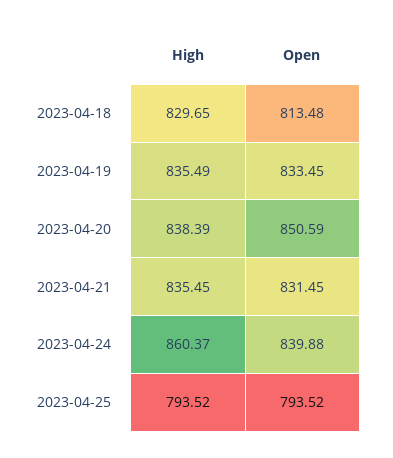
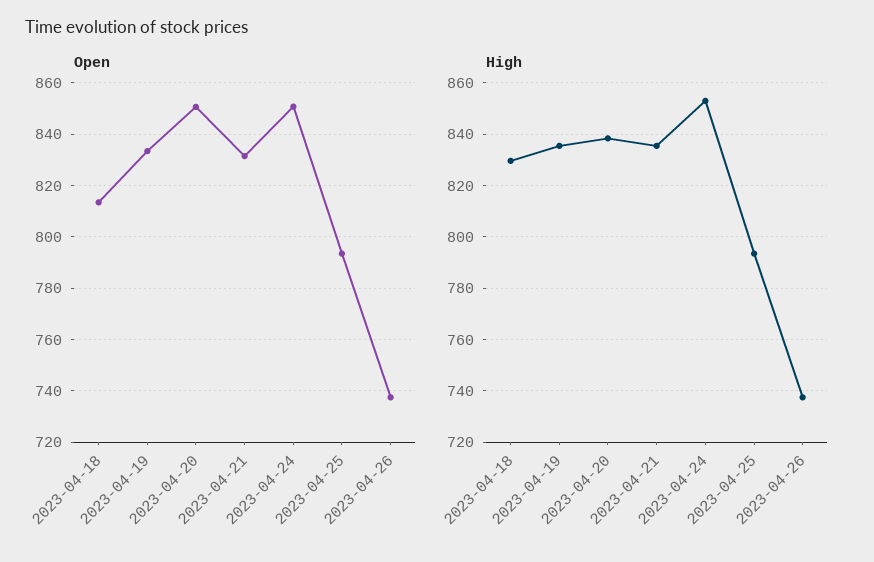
High, 2023-04-24: 860.37 -> 852.5
Open, 2023-04-24: 839.88 -> 850
Open, 2023-04-26: none -> 737.5
High, 2023-04-26: none -> 737.5

